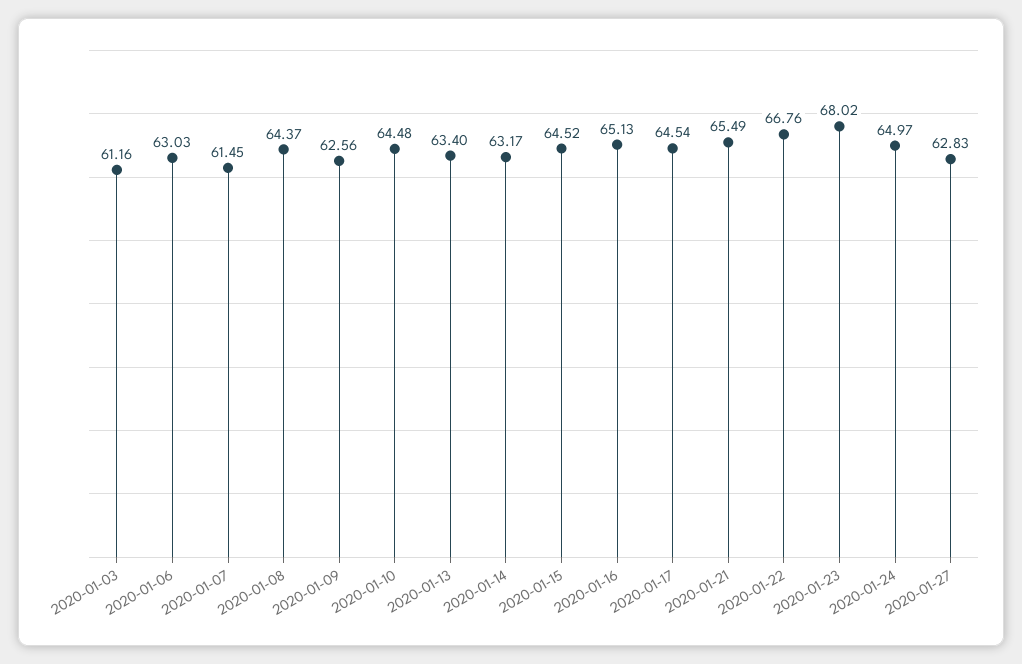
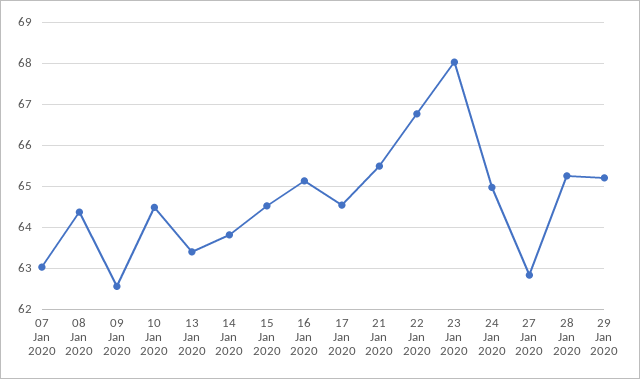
2020-01-03: 61.16 -> none
2020-01-06: 63.03 -> none
2020-01-07: 61.45 -> 63
2020-01-14: 63.17 -> 63.8
28 Jan 2020: none -> 65.2
29 Jan 2020: none -> 65.2

